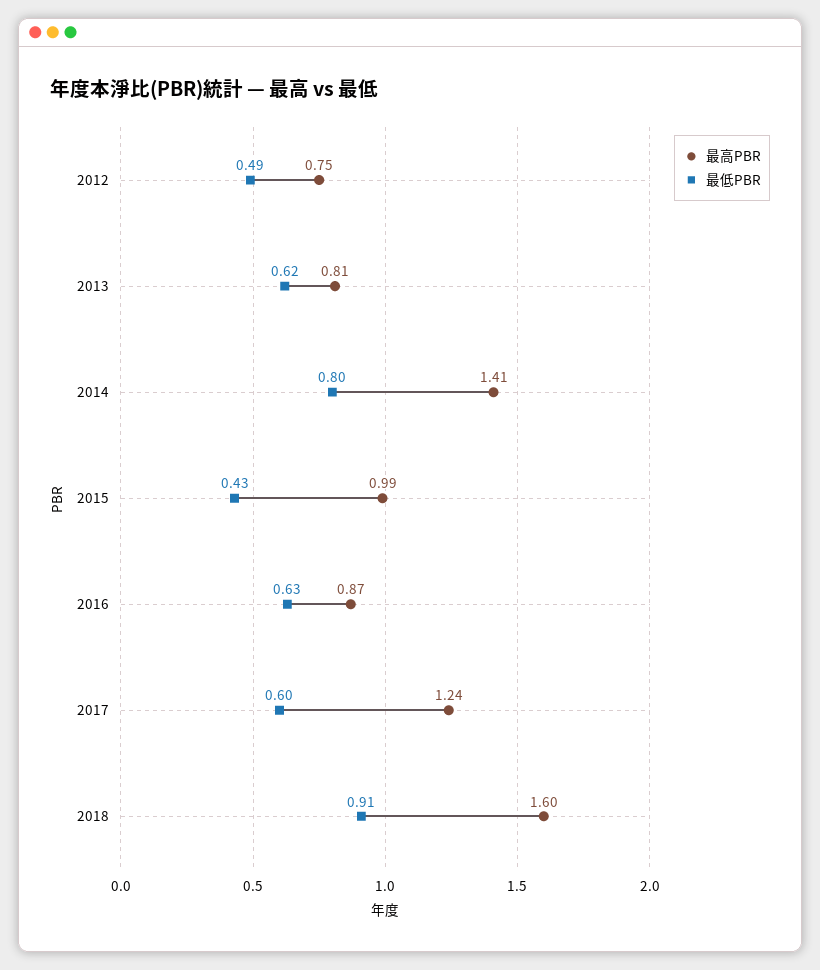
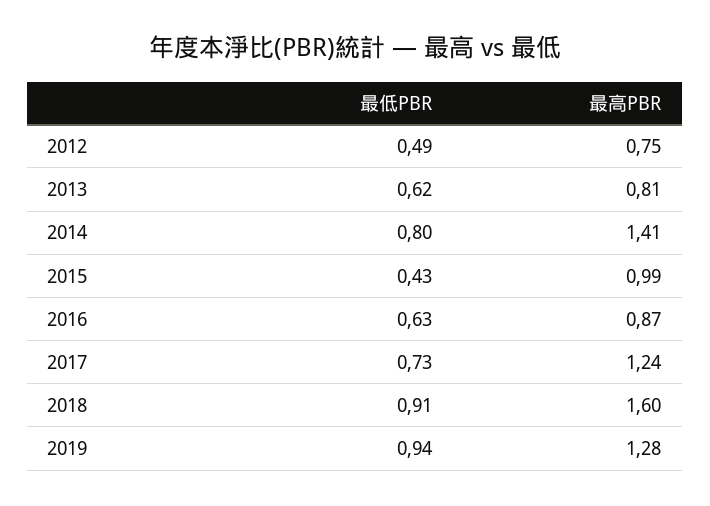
最低PBR, 2017: 0.6 -> 0.73
最低PBR, 2019: none -> 0.94
最高PBR, 2019: none -> 1.28

